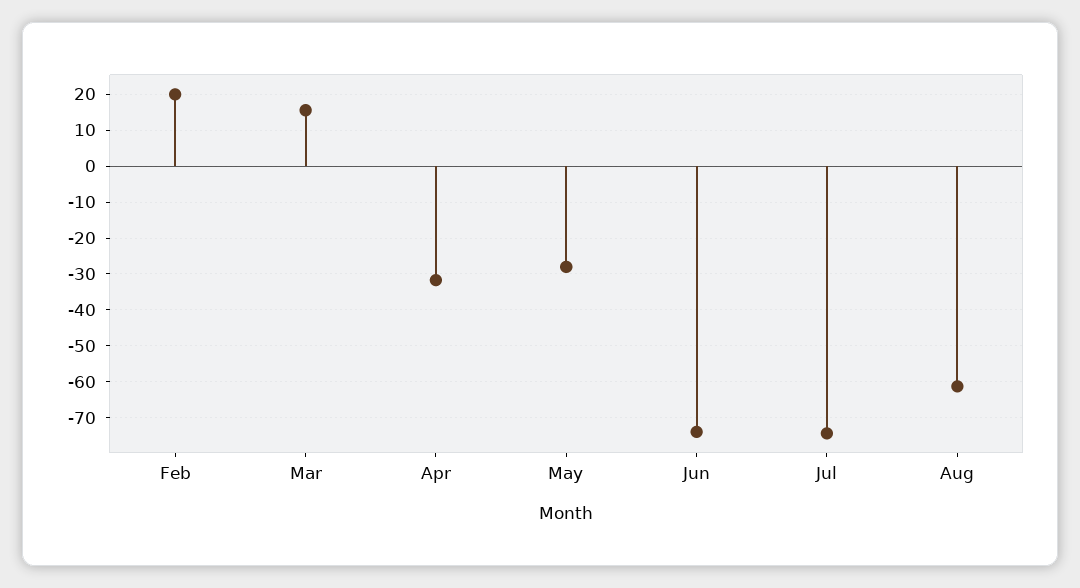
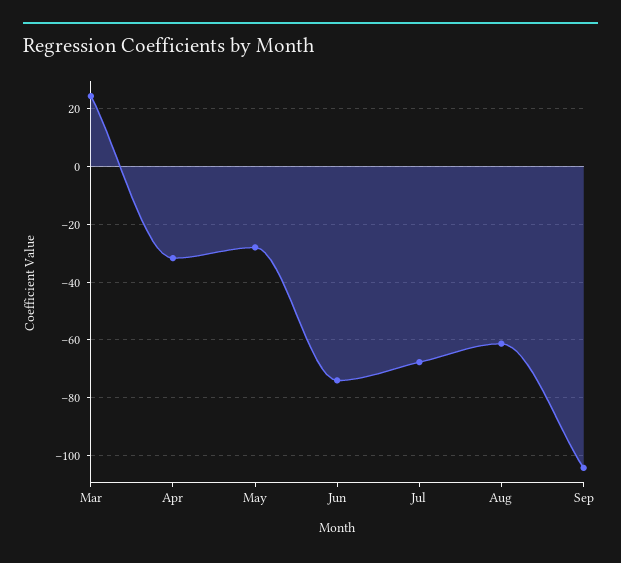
Feb: 20 -> none
Mar: 16 -> 25
Jul: -74 -> -67.5
Sep: none -> -105

